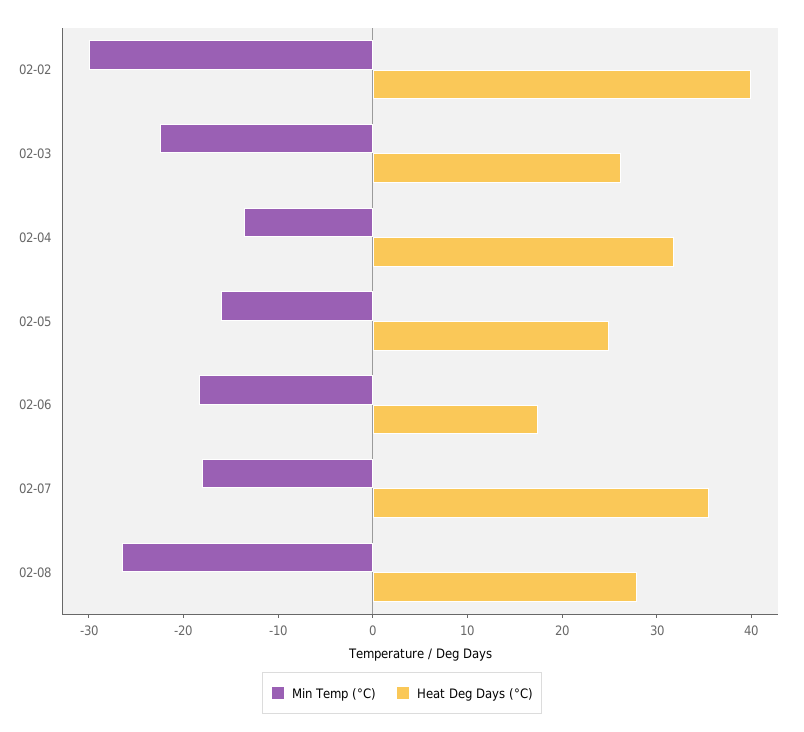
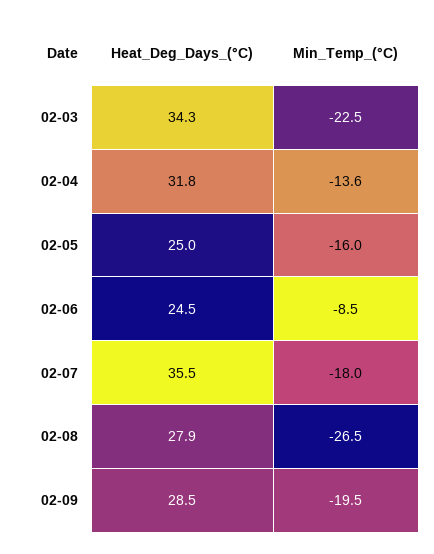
Min Temp (°C), 02-02: -30 -> none
Heat Deg Days (°C), 02-02: 40 -> none
Heat Deg Days (°C), 02-03: 26 -> 34.3
Min Temp (°C), 02-06: -18 -> -8.5
Heat Deg Days (°C), 02-06: 18 -> 24.5
Heat Deg Days (°C), 02-09: none -> 28.5
Min Temp (°C), 02-09: none -> -19.5

